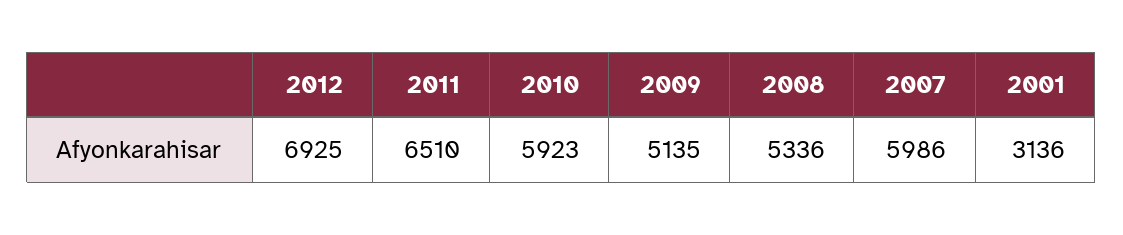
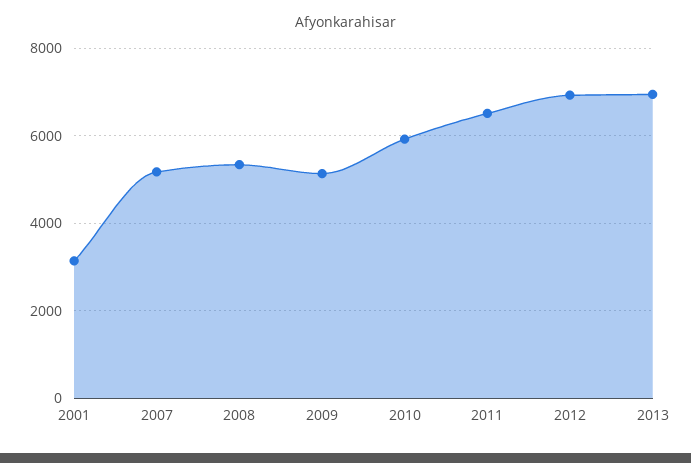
2007: 5986 -> 5200
2013: none -> 7000

